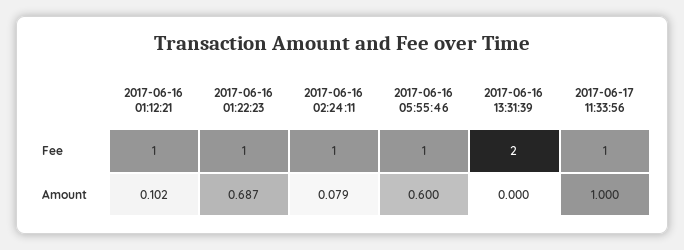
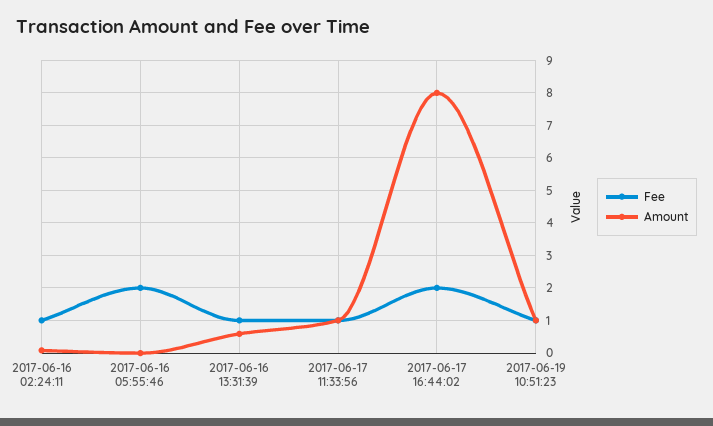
Fee, 2017-06-16 01:12:21: 1 -> none
Fee, 2017-06-16 01:22:23: 1 -> none
Fee, 2017-06-16 05:55:46: 1 -> 2
Fee, 2017-06-16 13:31:39: 2 -> 1
Amount, 2017-06-16 01:12:21: 0.102 -> none
Amount, 2017-06-16 01:22:23: 0.687 -> none
Amount, 2017-06-16 05:55:46: 0.6 -> 0
Amount, 2017-06-16 13:31:39: 0 -> 0.6
Fee, 2017-06-17 16:44:02: none -> 2
Amount, 2017-06-17 16:44:02: none -> 8
Fee, 2017-06-19 10:51:23: none -> 1
Amount, 2017-06-19 10:51:23: none -> 1

